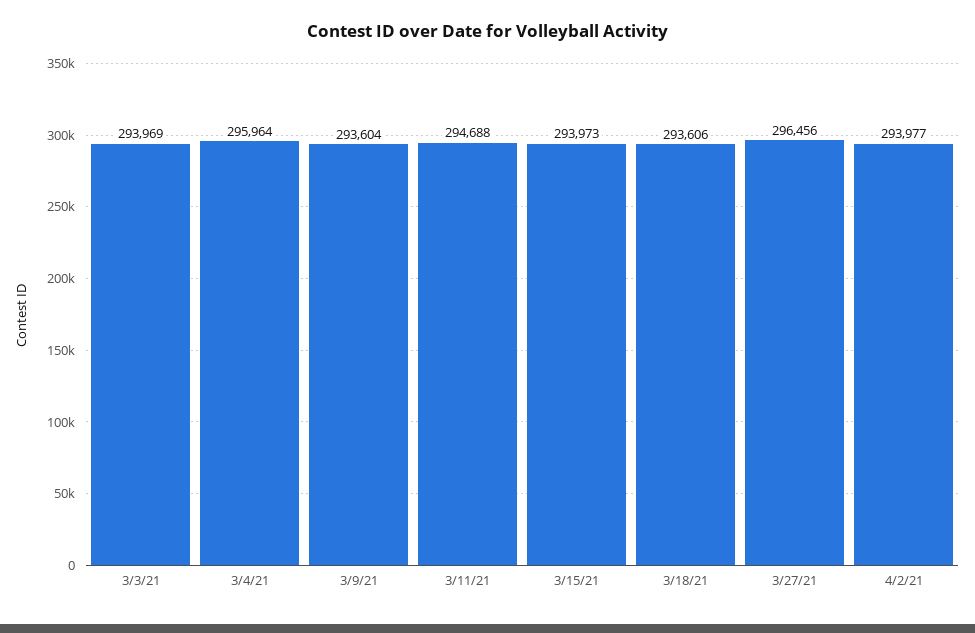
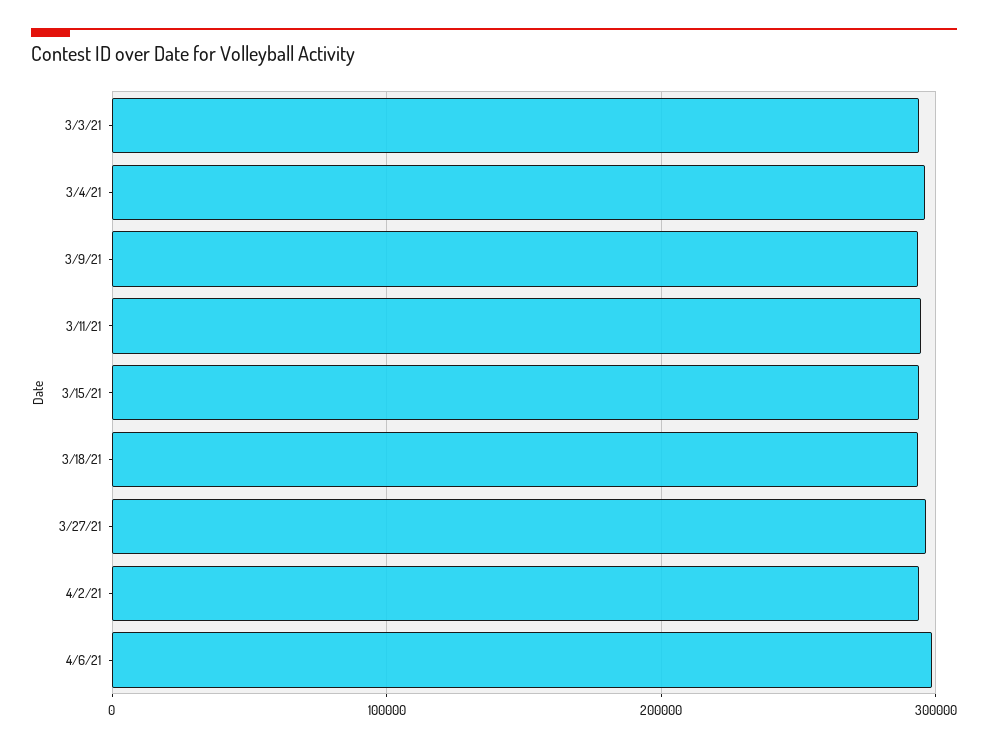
4/6/21: none -> 300000

